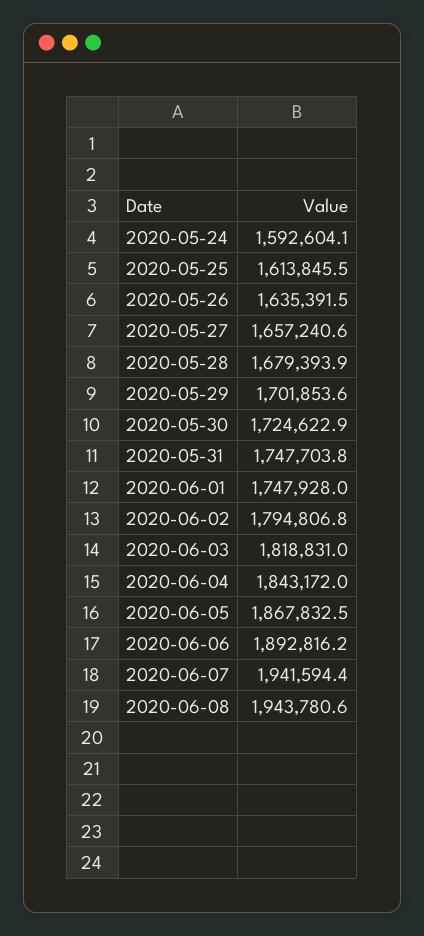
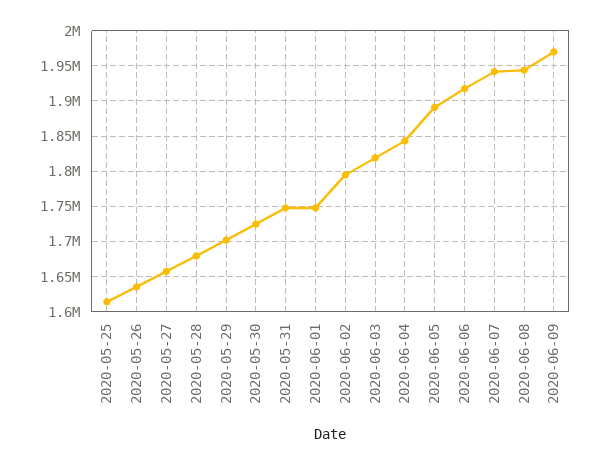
2020-05-24: 1592604.1 -> none
2020-06-05: 1867832.5 -> 1890000
2020-06-06: 1892816.2 -> 1920000
2020-06-09: none -> 1970000

